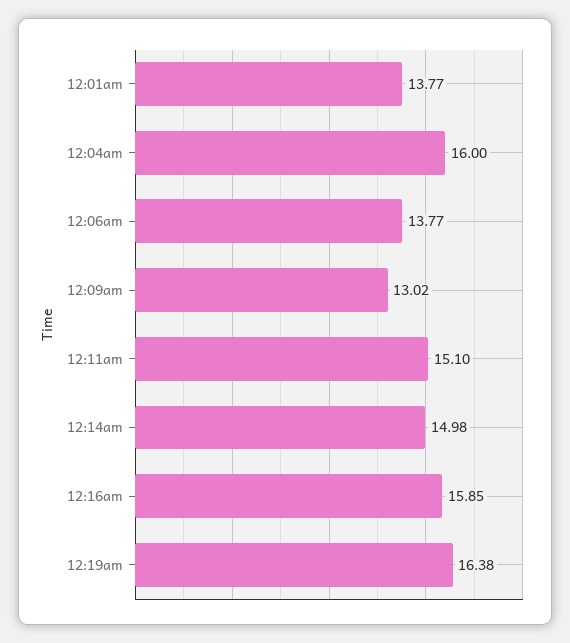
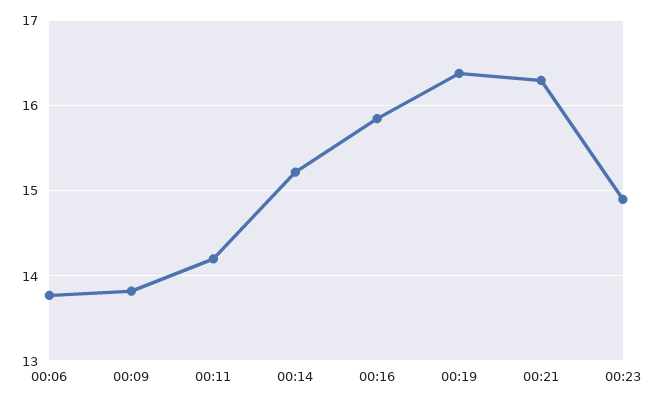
12:01am: 13.77 -> none
12:04am: 16 -> none
12:09am: 13.02 -> 13.8
12:11am: 15.1 -> 14.2
12:14am: 14.98 -> 15.2
00:21: none -> 16.3
00:23: none -> 14.9

